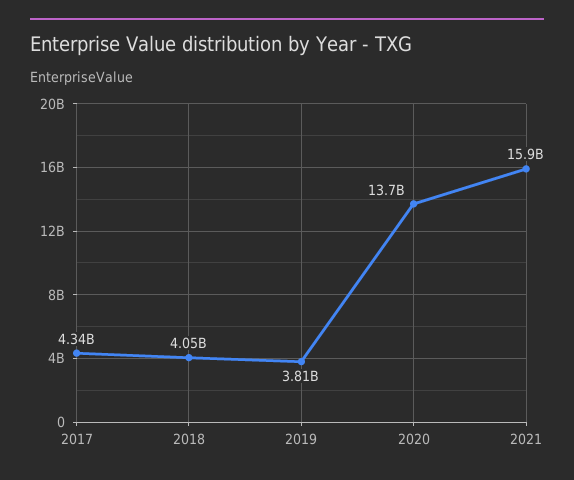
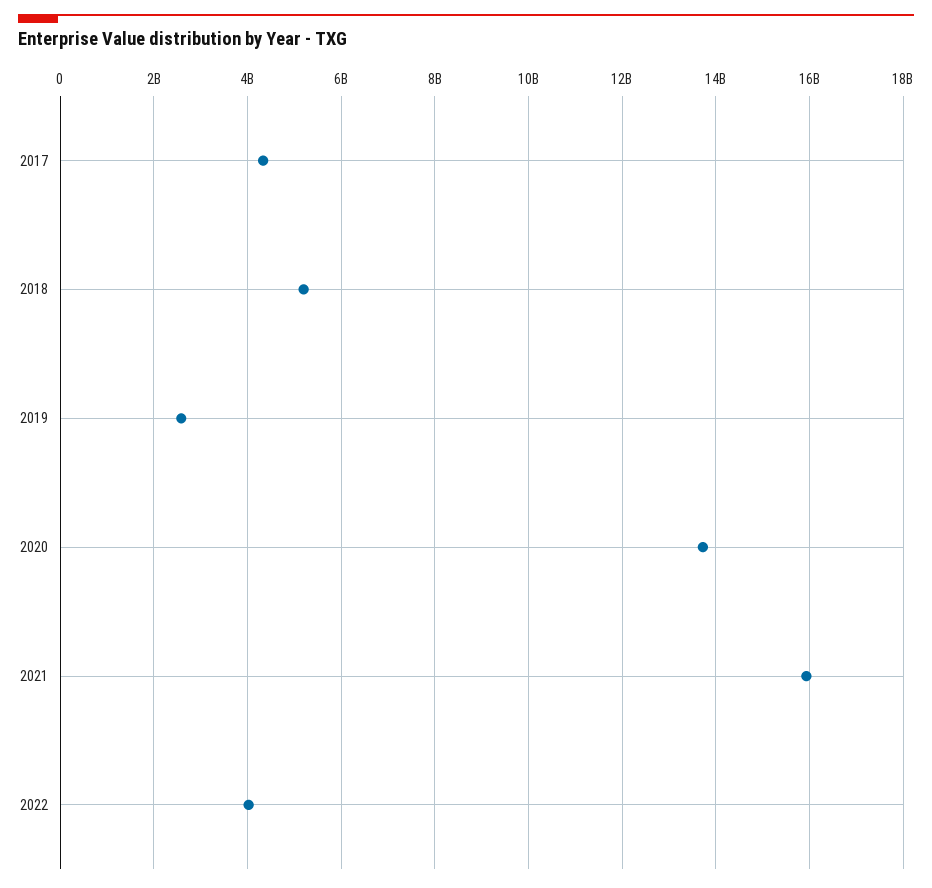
2018: 4050000000 -> 5200000000
2019: 3810000000 -> 2600000000
2022: none -> 4000000000

